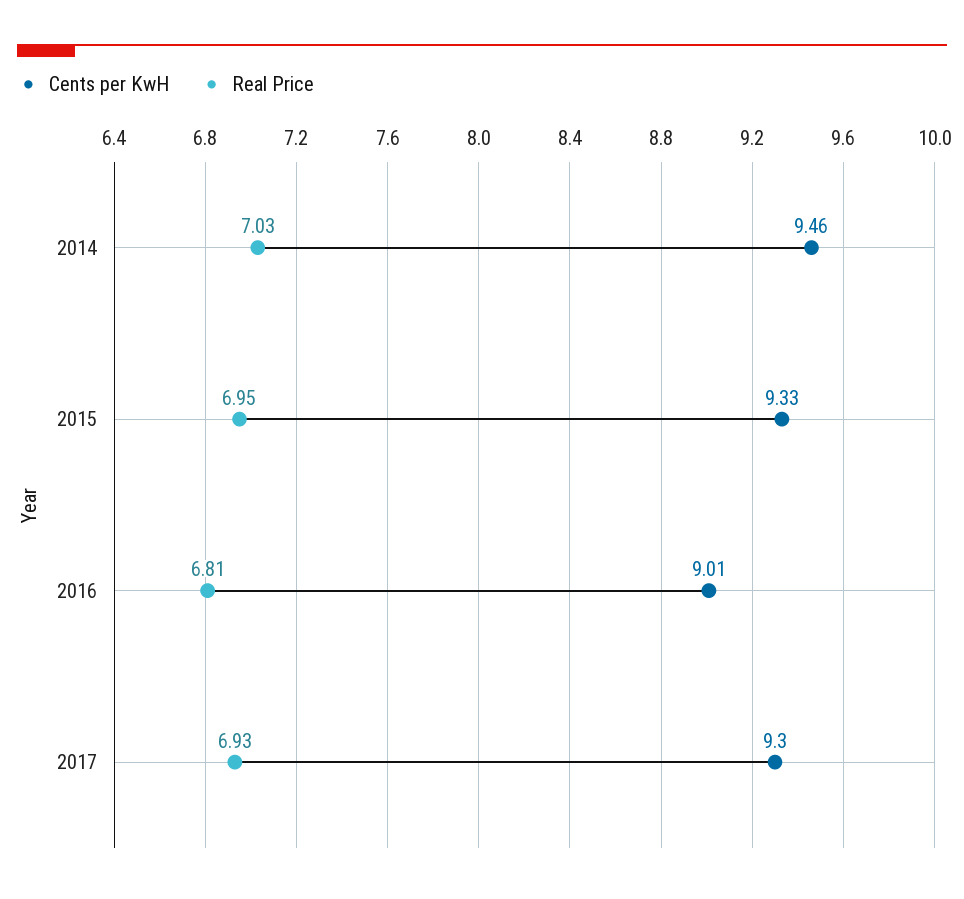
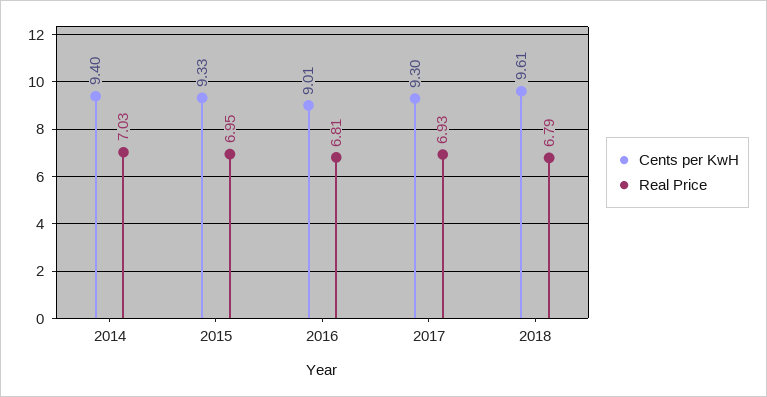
Cents per KwH, 2014: 9.46 -> 9.4
Cents per KwH, 2018: none -> 9.61
Real Price, 2018: none -> 6.79

